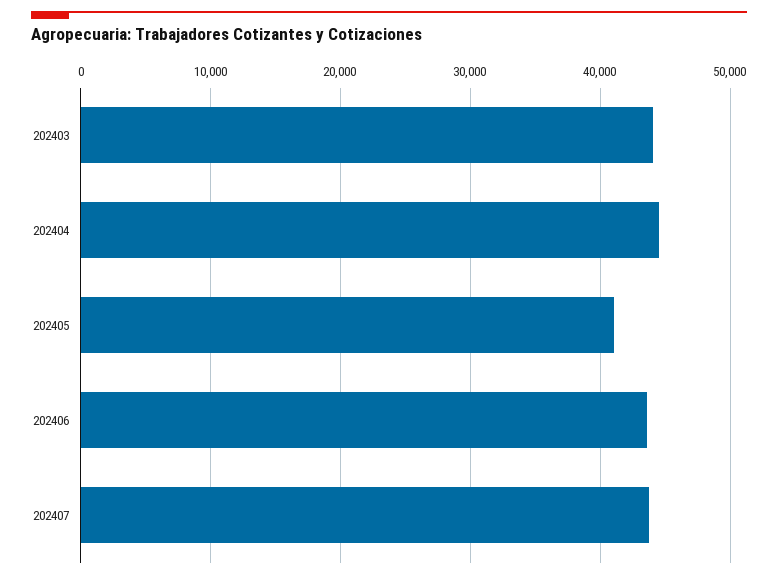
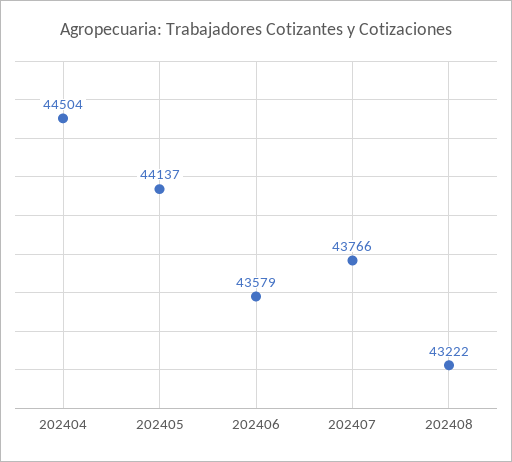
202403: 44000 -> none
202405: 41000 -> 44137
202408: none -> 43222

